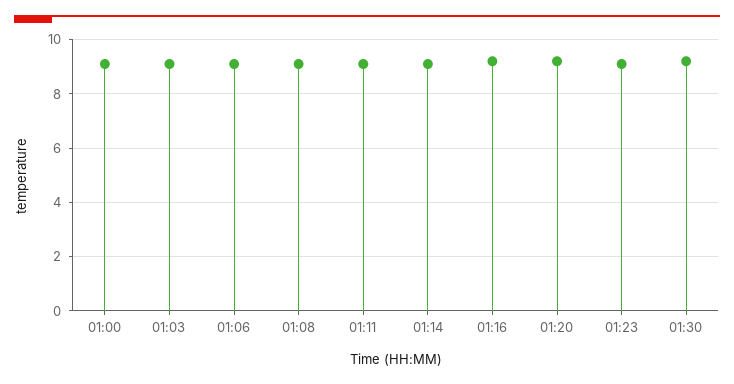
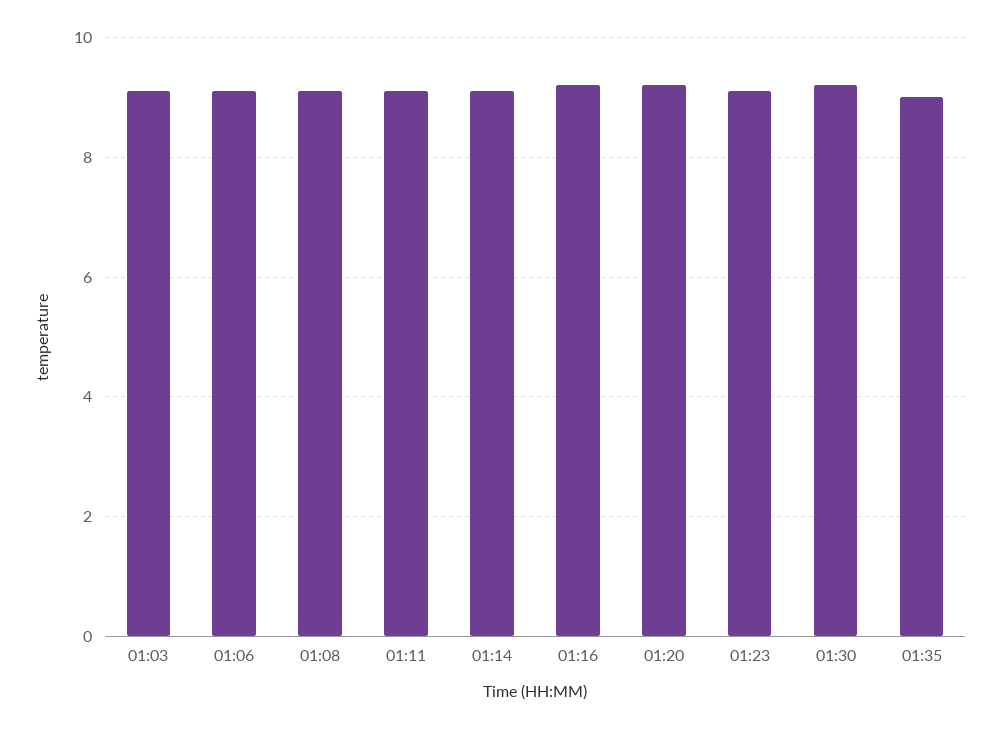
01:00: 9 -> none
01:35: none -> 9

